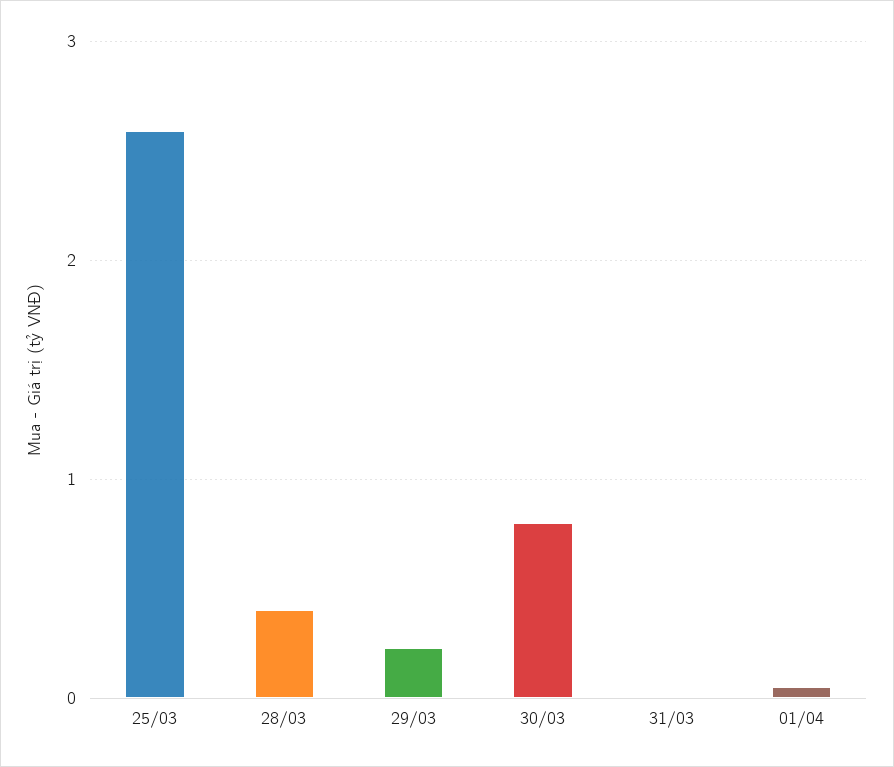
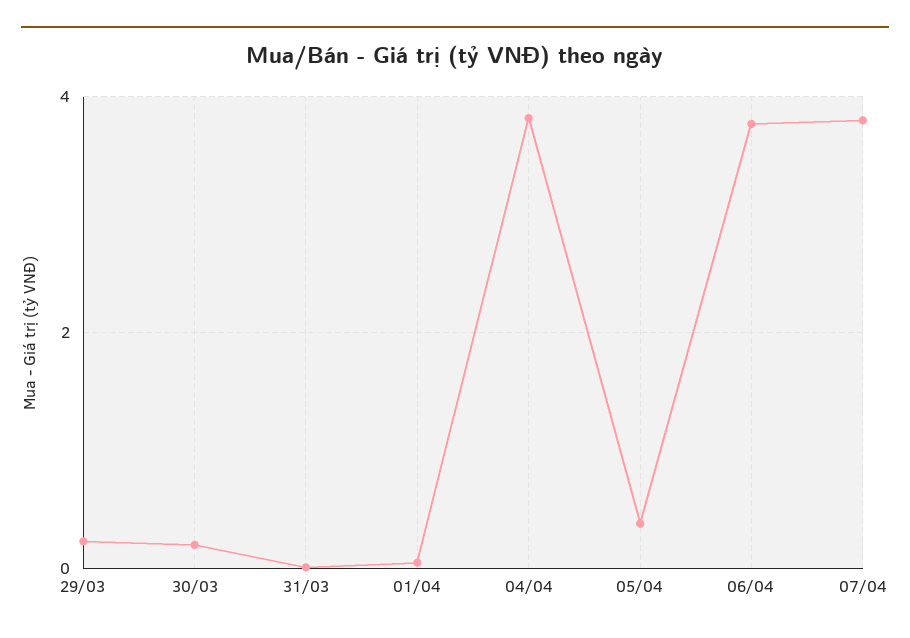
25/03: 2.6 -> none
28/03: 0.4 -> none
30/03: 0.8 -> 0.2
04/04: none -> 3.8
05/04: none -> 0.4
06/04: none -> 3.8
07/04: none -> 3.8

